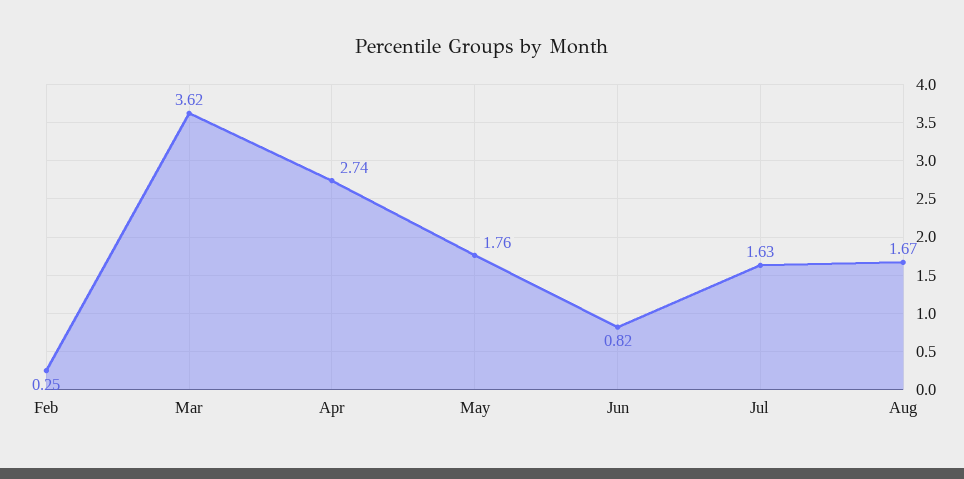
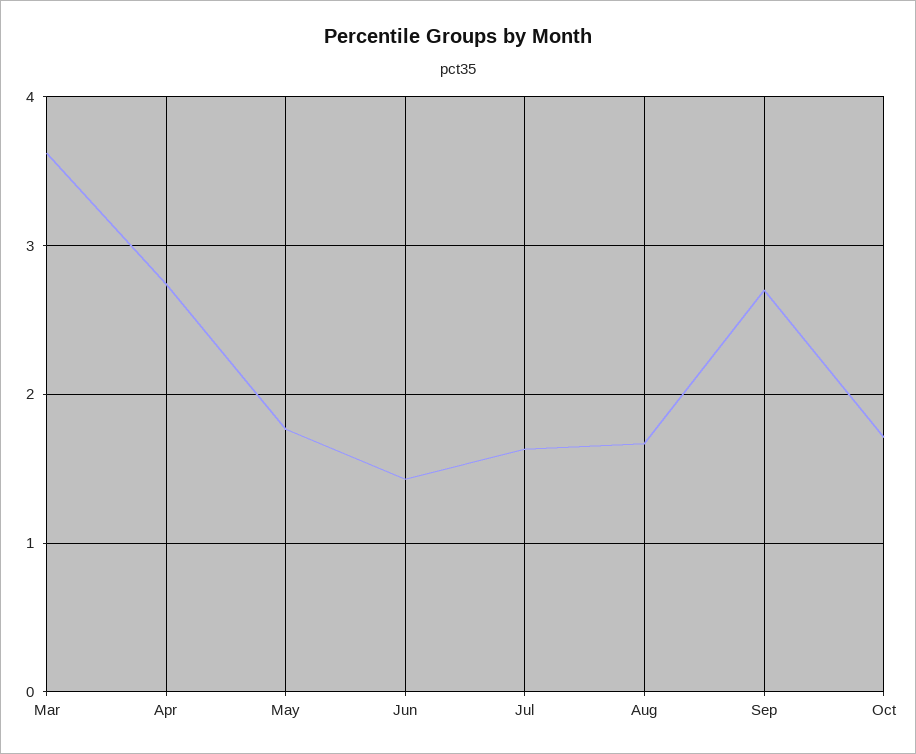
Feb: 0.25 -> none
Jun: 0.82 -> 1.4
Sep: none -> 2.7
Oct: none -> 1.7

